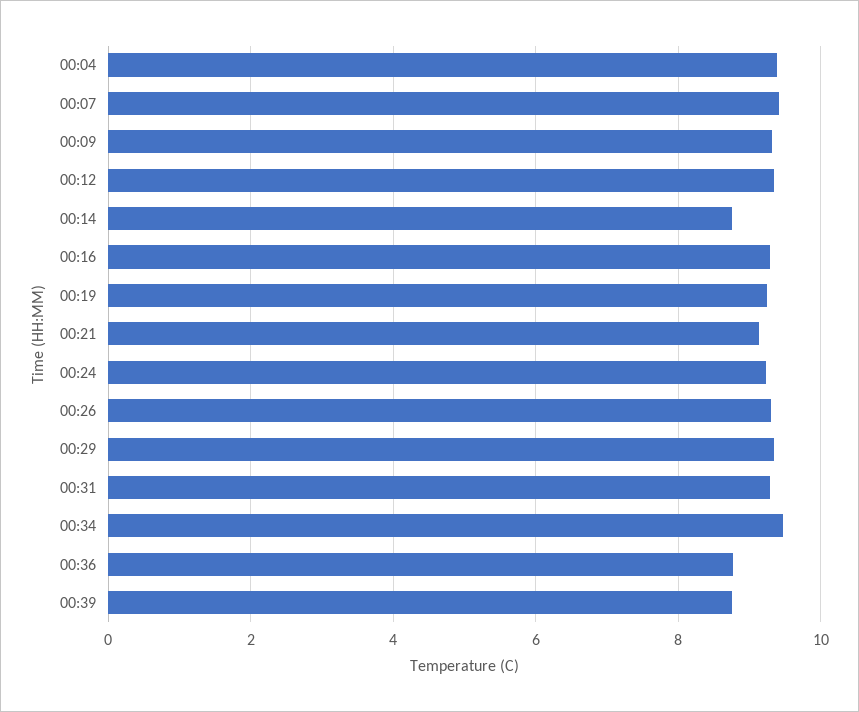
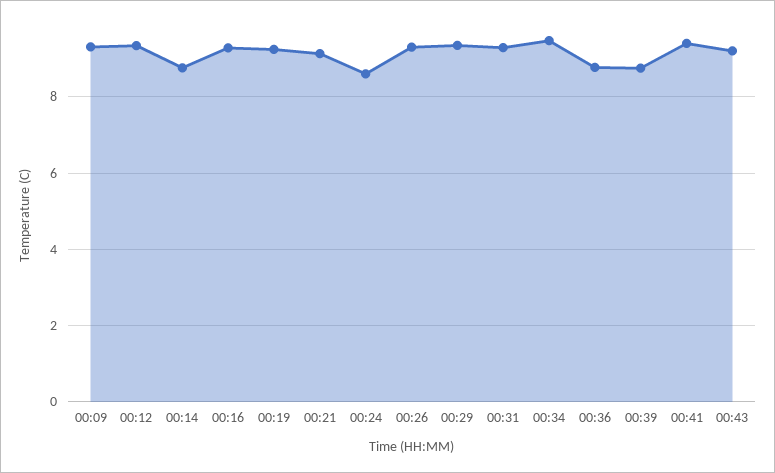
00:04: 9.4 -> none
00:07: 9.4 -> none
00:24: 9.2 -> 8.6
00:41: none -> 9.4
00:43: none -> 9.2

